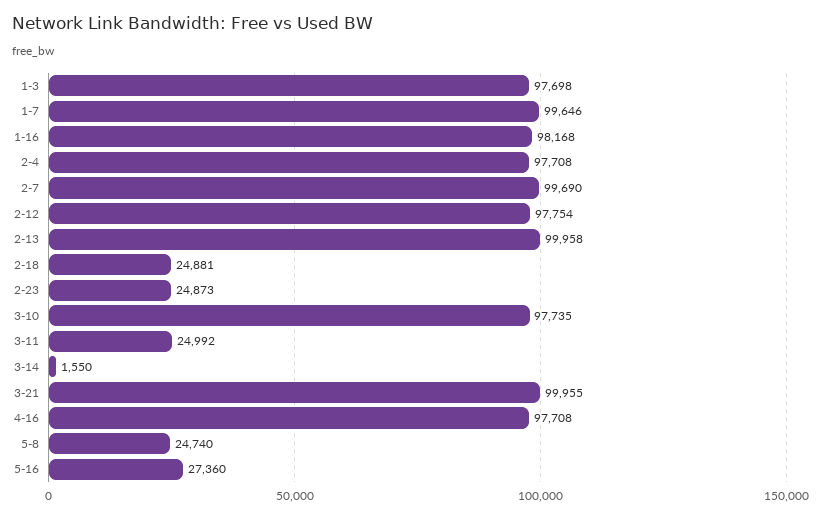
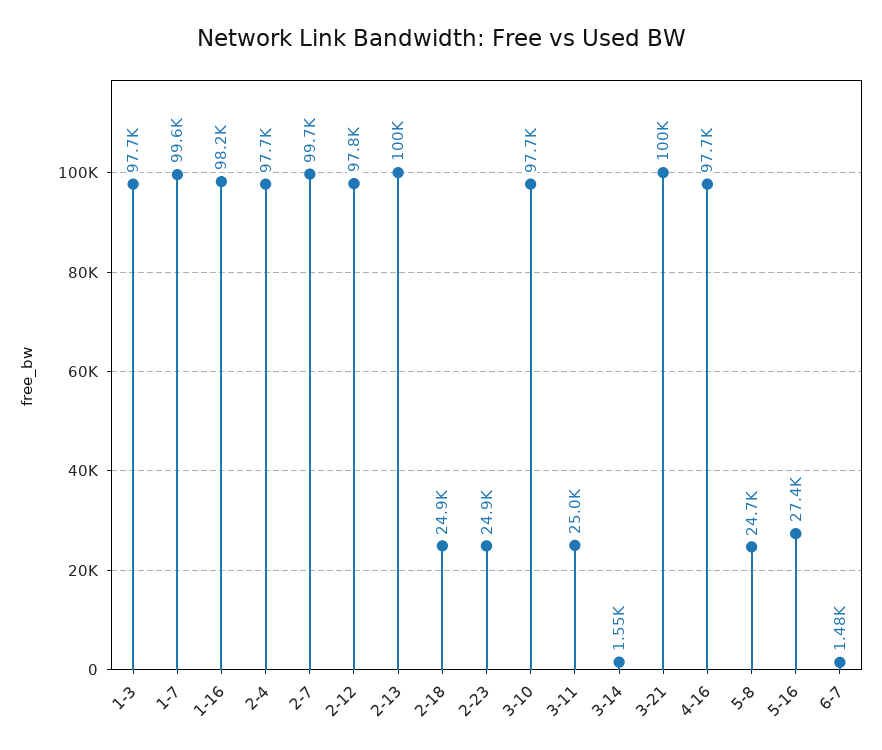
6-7: none -> 1480

